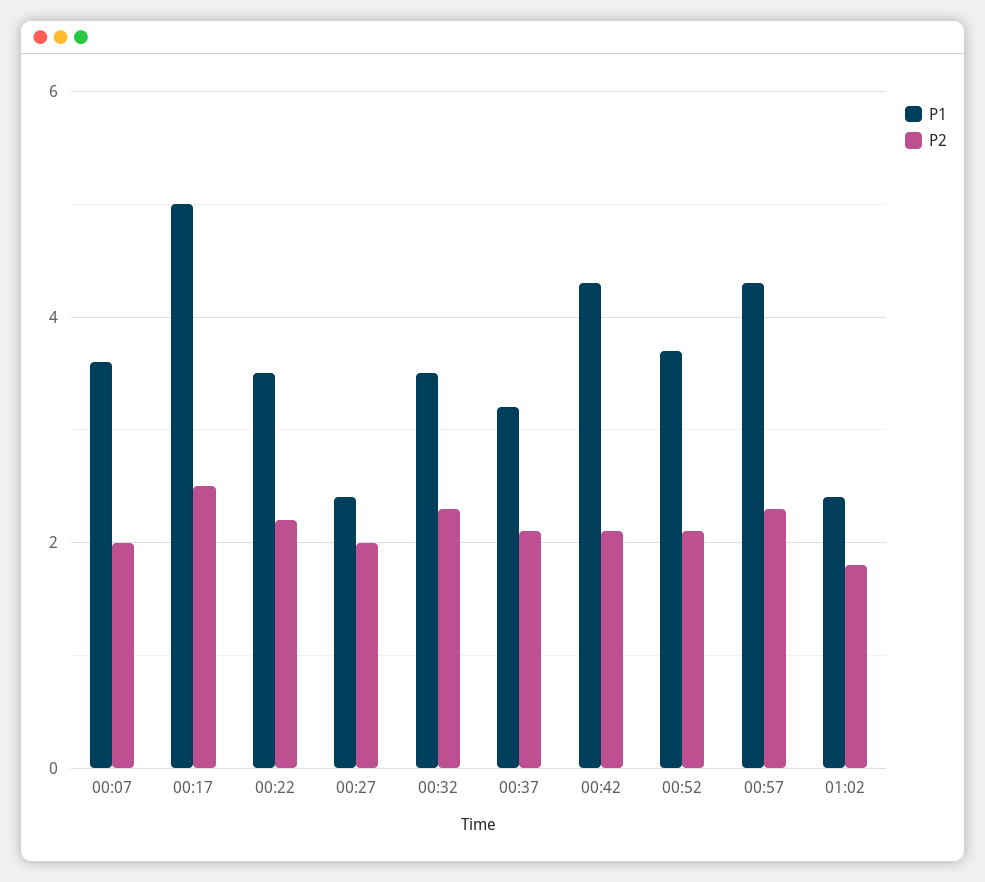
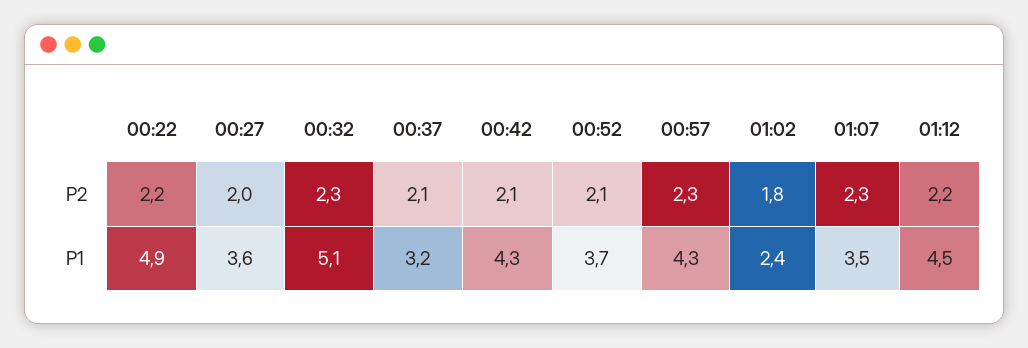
P1, 00:07: 3.5 -> none
P2, 00:07: 2 -> none
P1, 00:17: 5 -> none
P2, 00:17: 2.5 -> none
P1, 00:22: 3.5 -> 4.9
P1, 00:27: 2.5 -> 3.6
P1, 00:32: 3.5 -> 5.1
P2, 01:07: none -> 2.3
P2, 01:12: none -> 2.2
P1, 01:07: none -> 3.5
P1, 01:12: none -> 4.5

